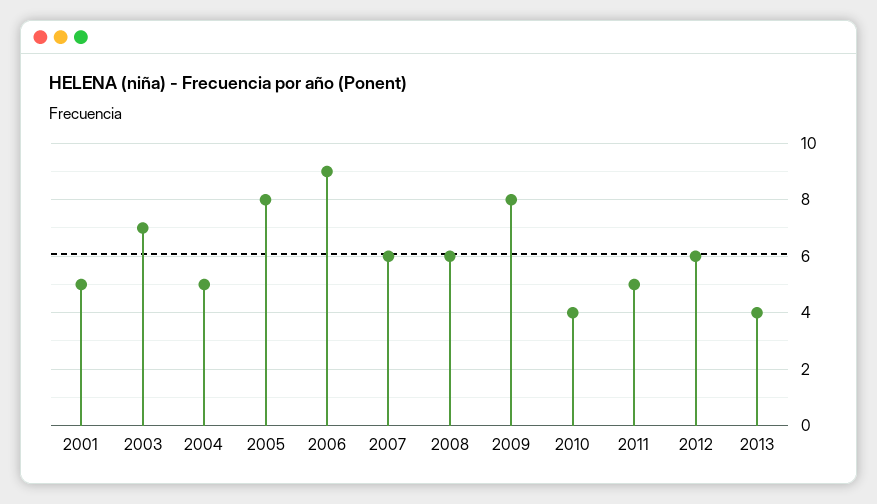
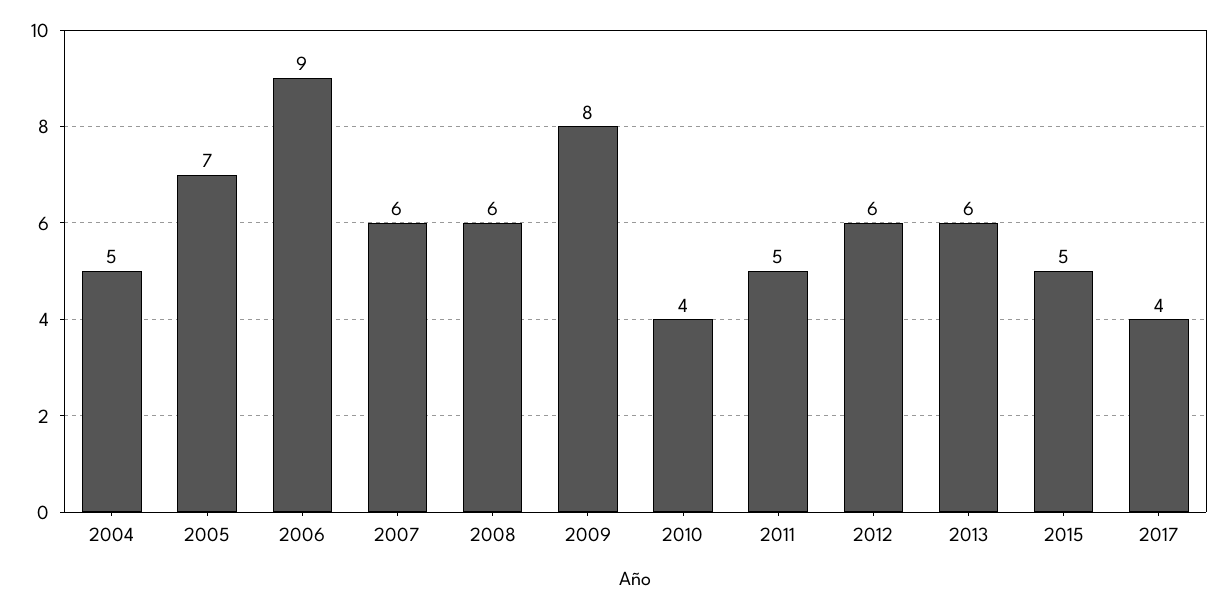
2001: 5 -> none
2003: 7 -> none
2005: 8 -> 7
2013: 4 -> 6
2015: none -> 5
2017: none -> 4

